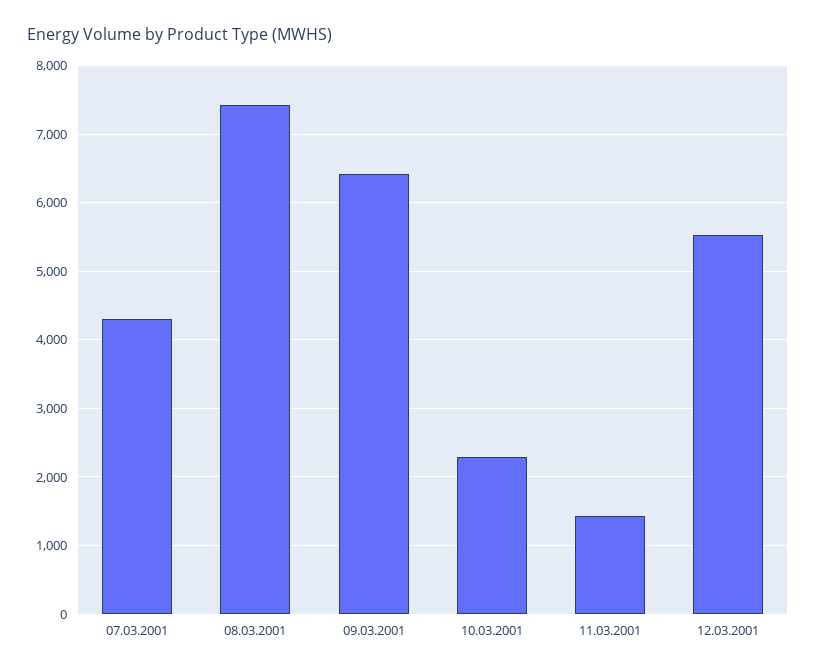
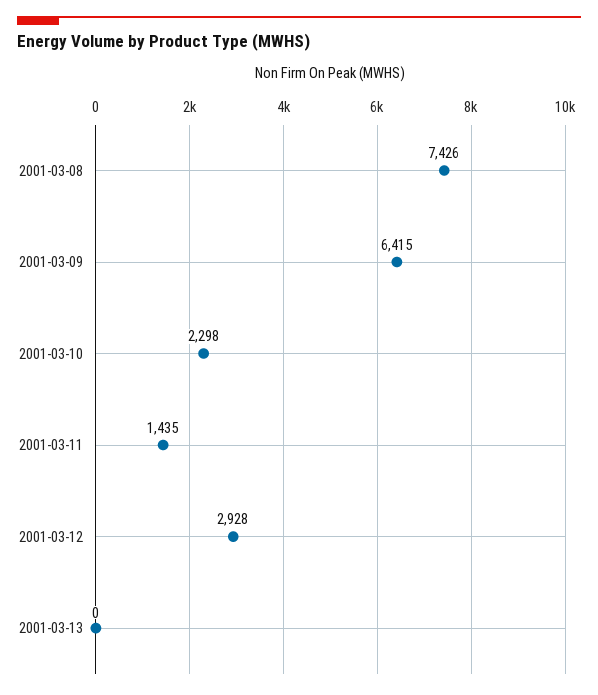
07.03.2001: 4300 -> none
12.03.2001: 5500 -> 2928
2001-03-13: none -> 0

